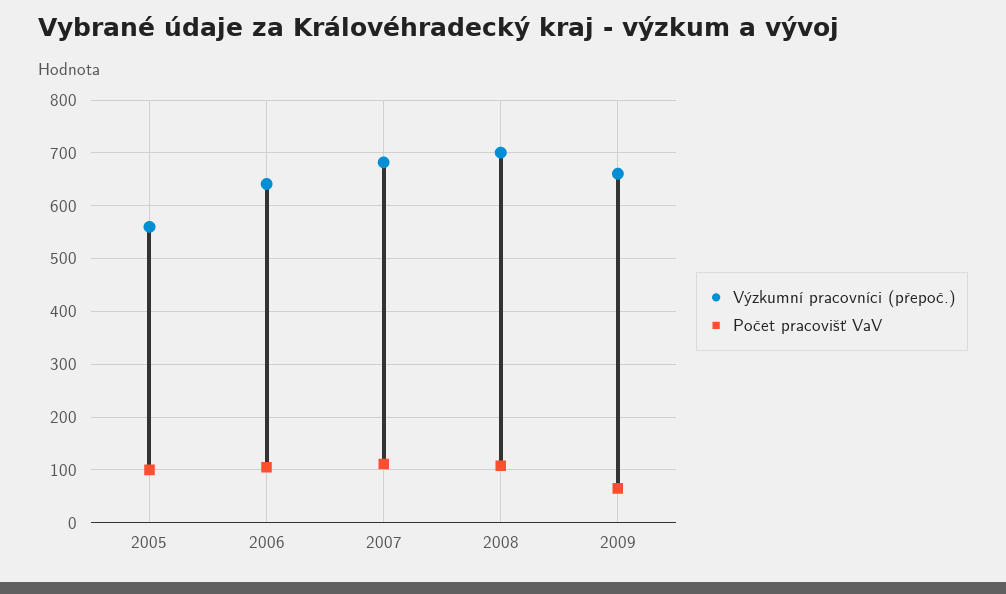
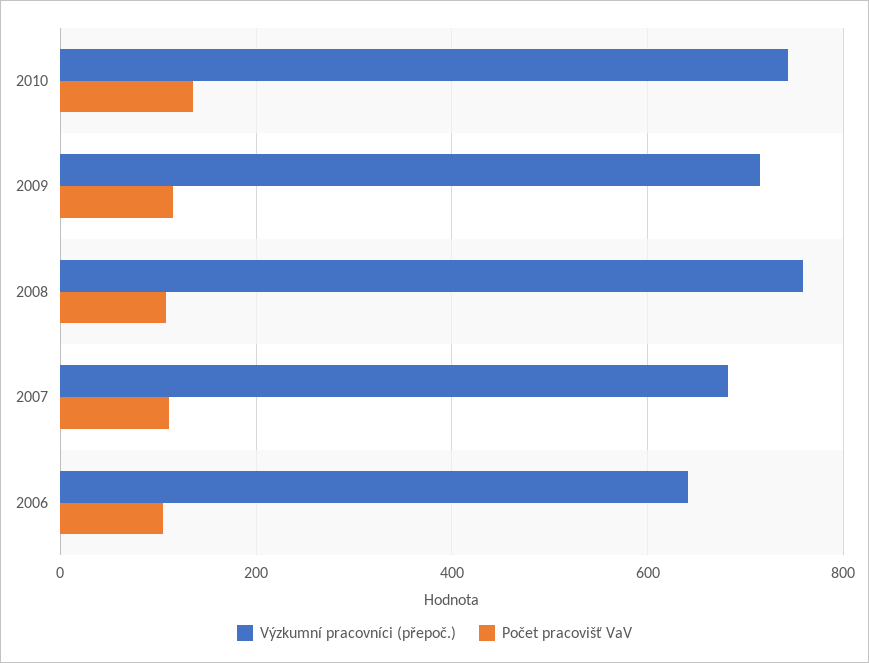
Výzkumní pracovníci (přepoč.), 2005: 560 -> none
Počet pracovišť VaV, 2005: 100 -> none
Výzkumní pracovníci (přepoč.), 2008: 700 -> 760
Výzkumní pracovníci (přepoč.), 2009: 660 -> 720
Počet pracovišť VaV, 2009: 60 -> 120
Výzkumní pracovníci (přepoč.), 2010: none -> 740
Počet pracovišť VaV, 2010: none -> 140

